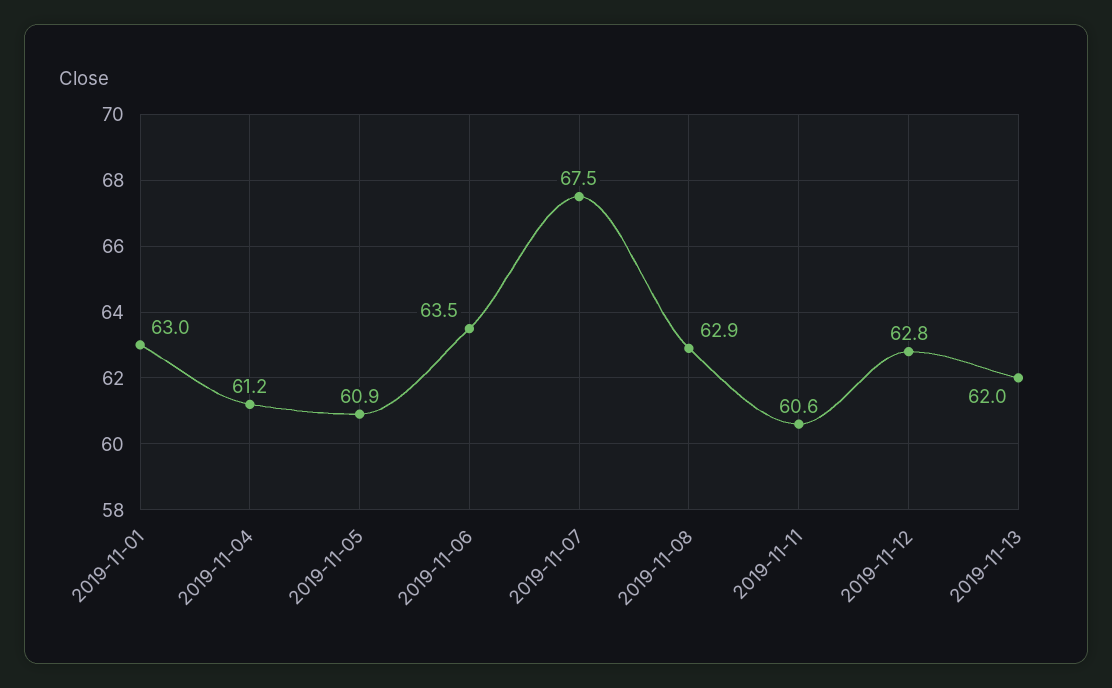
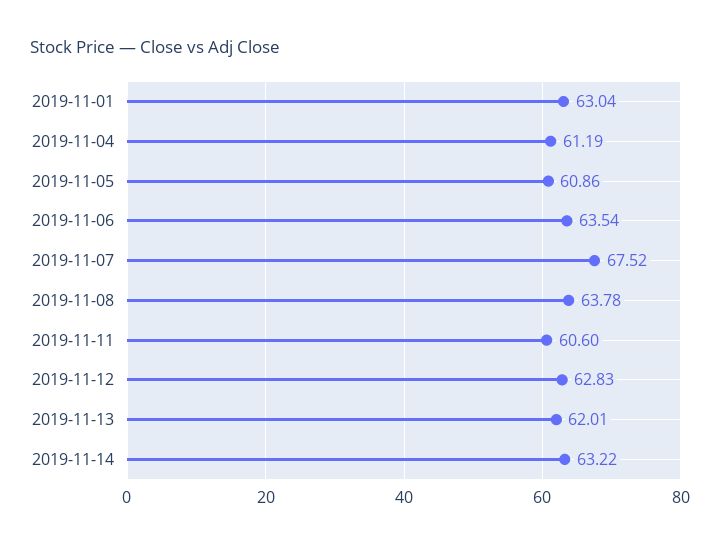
2019-11-08: 62.9 -> 63.78
2019-11-14: none -> 63.22

